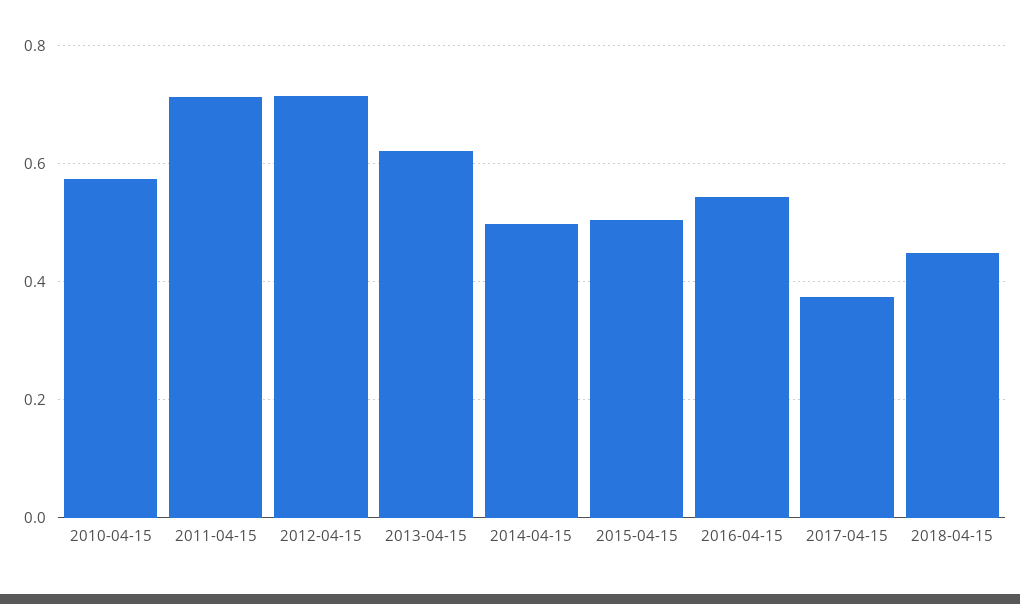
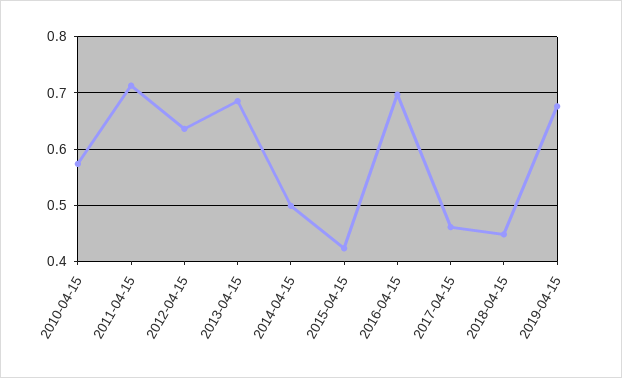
2012-04-15: 0.72 -> 0.64
2013-04-15: 0.62 -> 0.68
2015-04-15: 0.5 -> 0.42
2016-04-15: 0.54 -> 0.7
2017-04-15: 0.38 -> 0.46
2019-04-15: none -> 0.68

